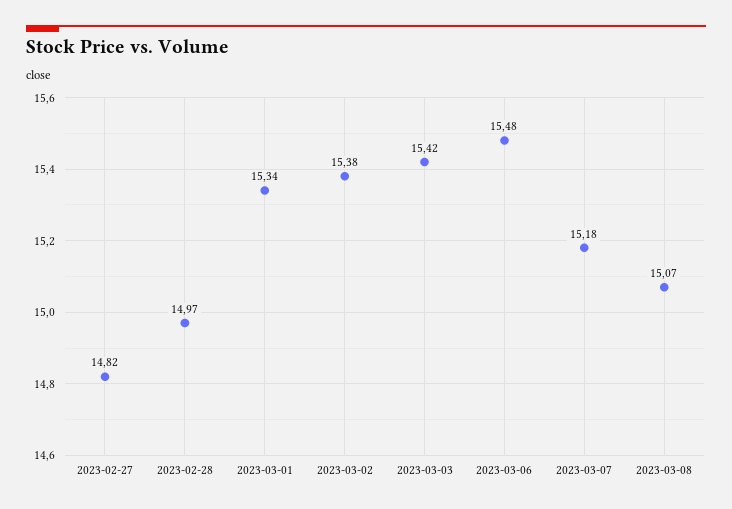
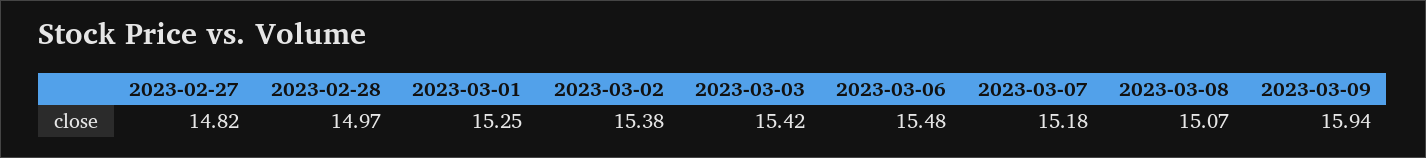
2023-03-01: 15.34 -> 15.25
2023-03-09: none -> 15.94

